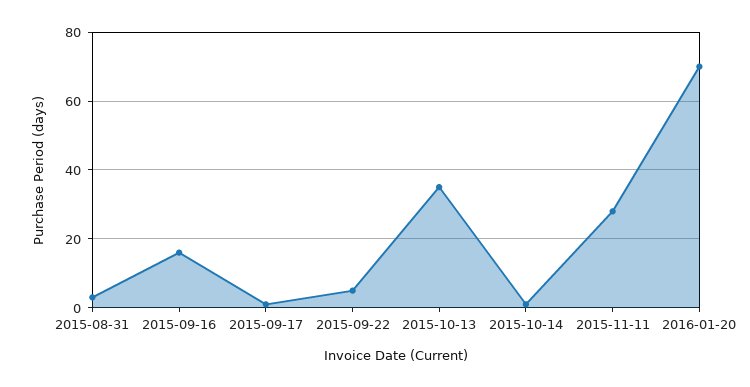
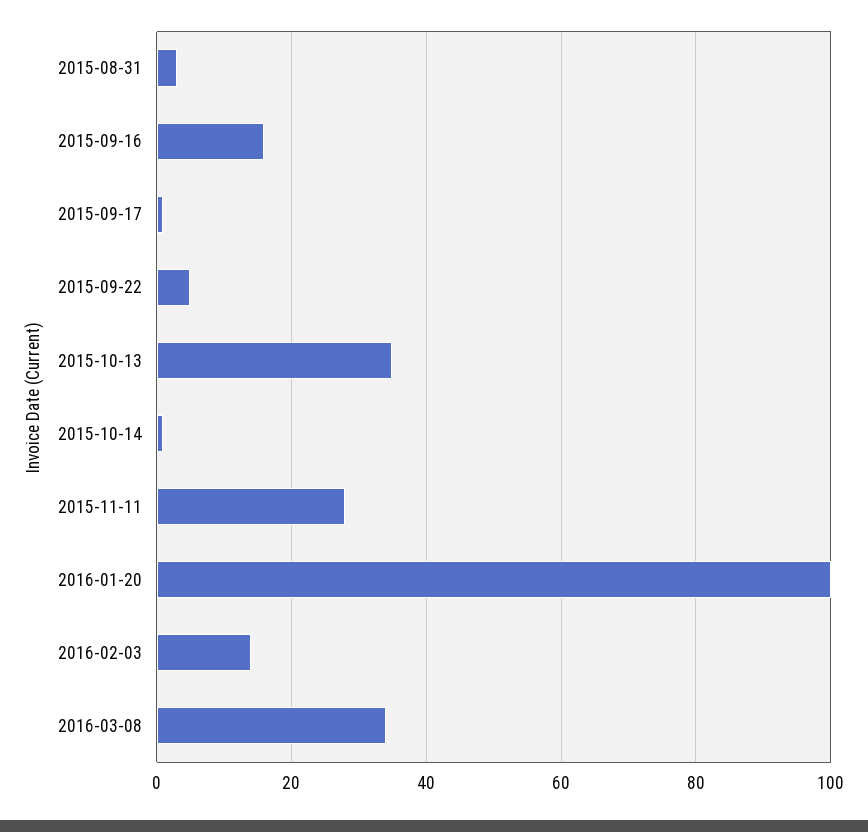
2016-01-20: 70 -> 100
2016-02-03: none -> 15
2016-03-08: none -> 35

